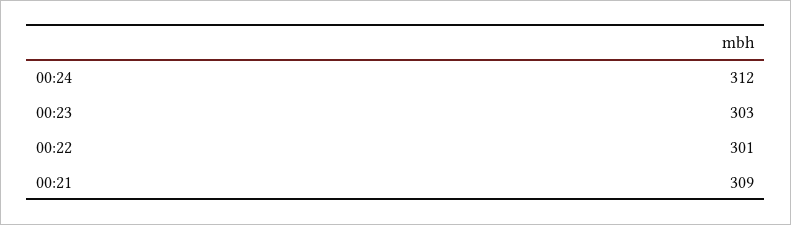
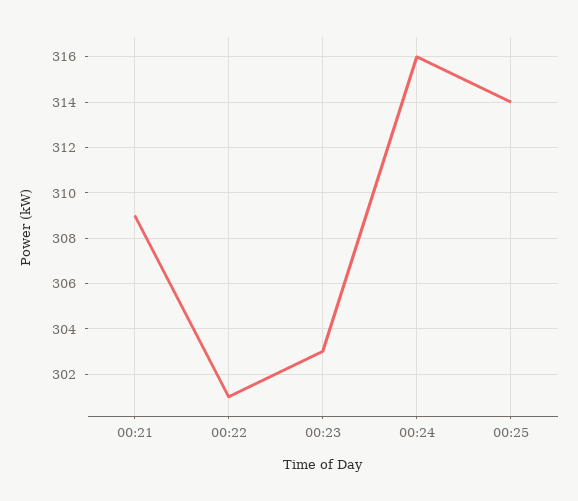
00:24: 312 -> 316
00:25: none -> 314

